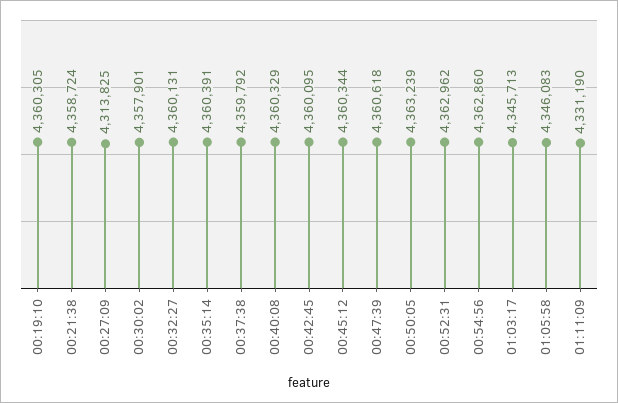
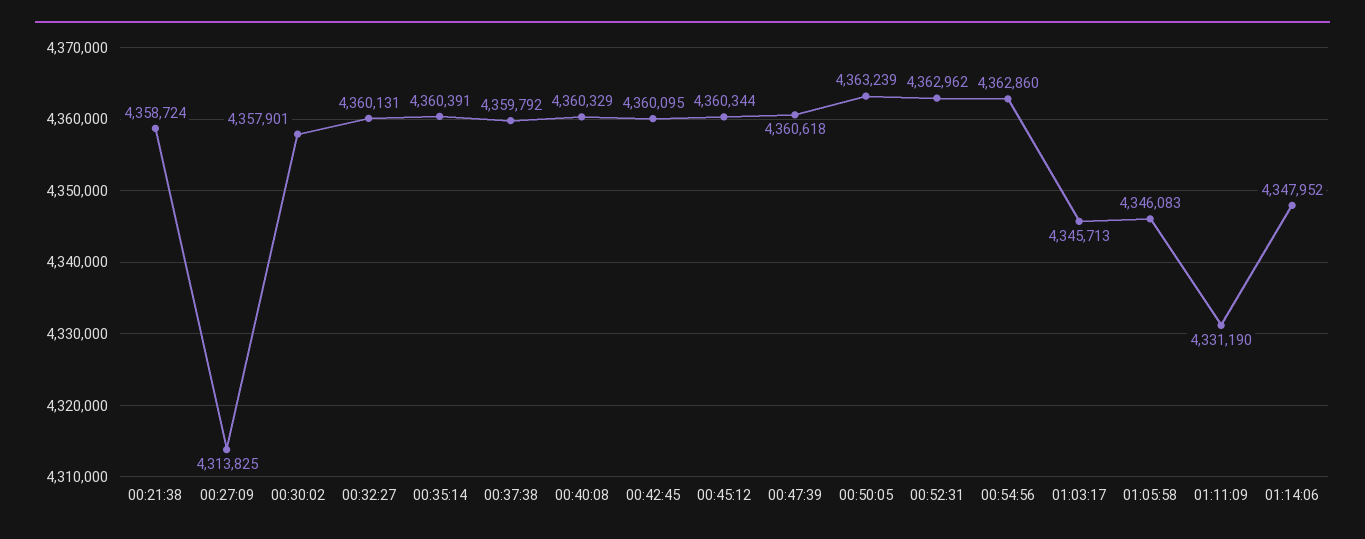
00:19:10: 4360305 -> none
01:14:06: none -> 4347952

